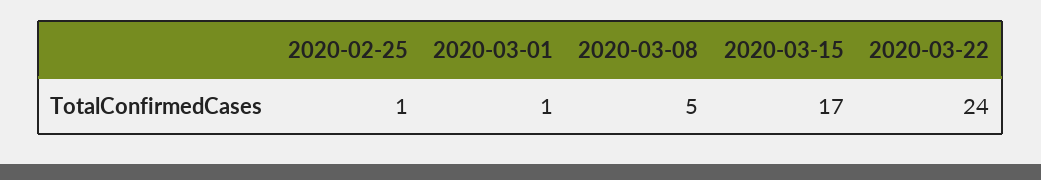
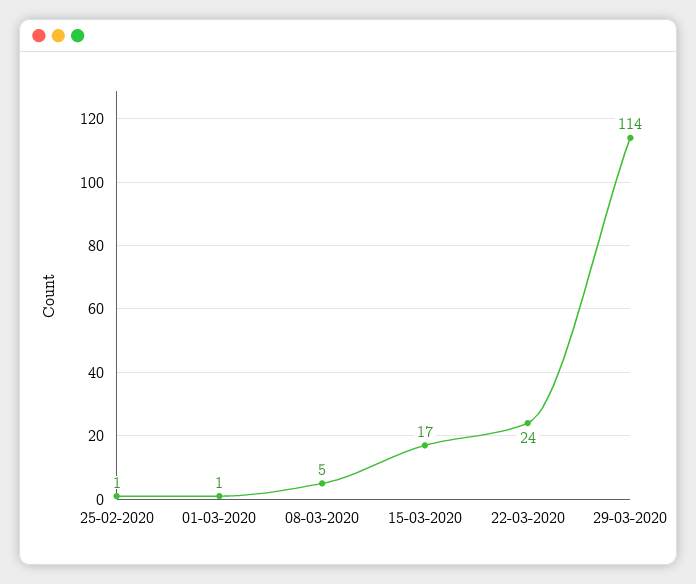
29-03-2020: none -> 114

